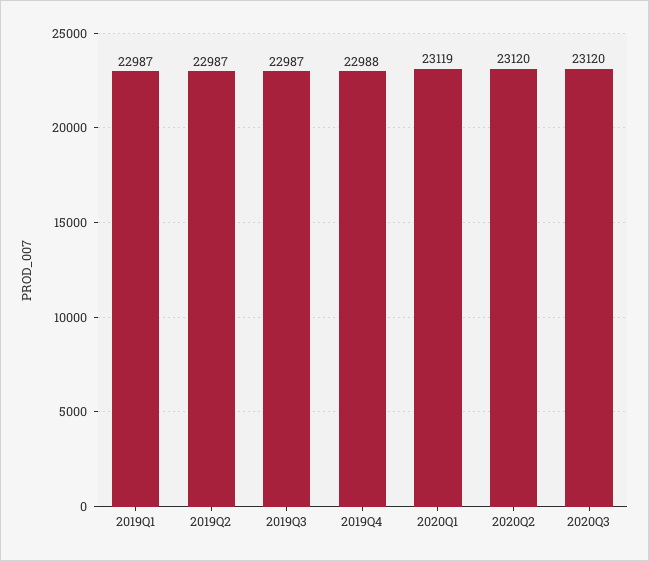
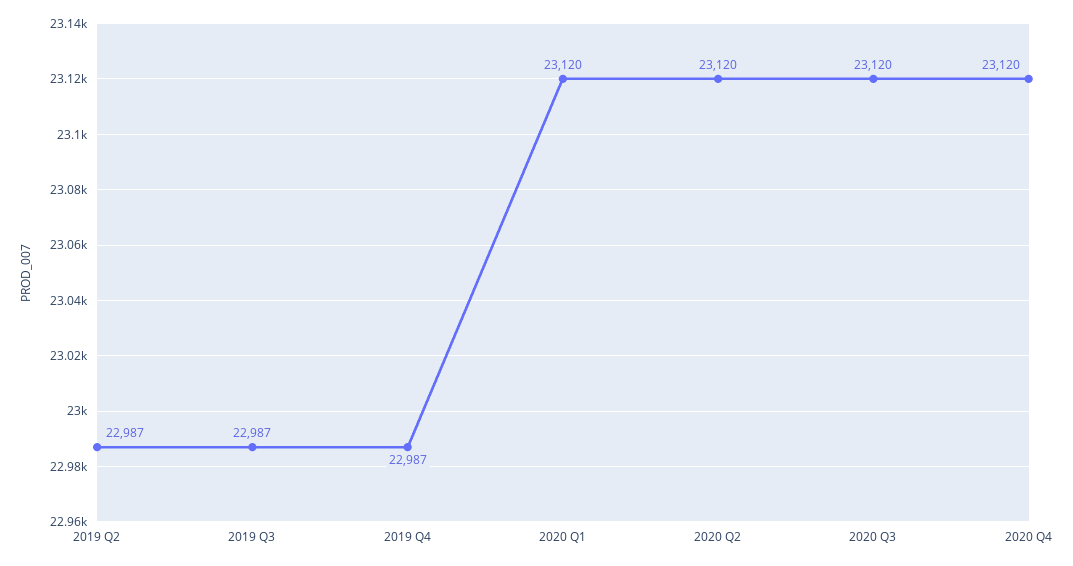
2019Q1: 22987 -> none
2019Q4: 22988 -> 22987
2020Q1: 23119 -> 23120
2020 Q4: none -> 23120

